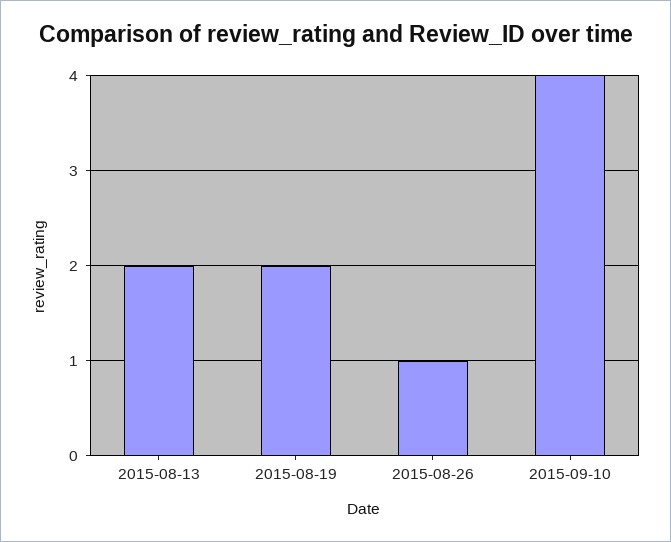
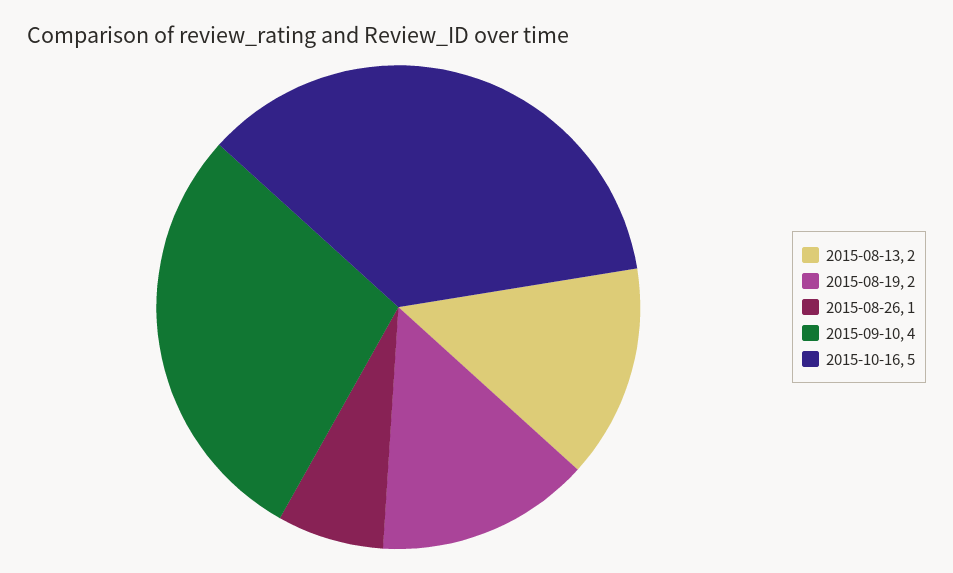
2015-10-16: none -> 5

